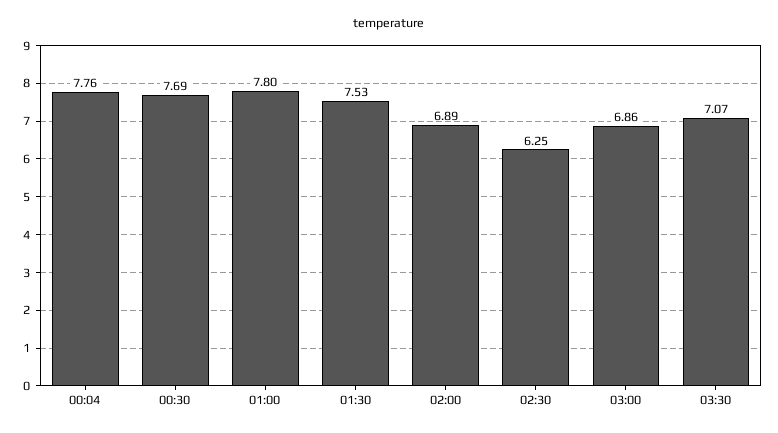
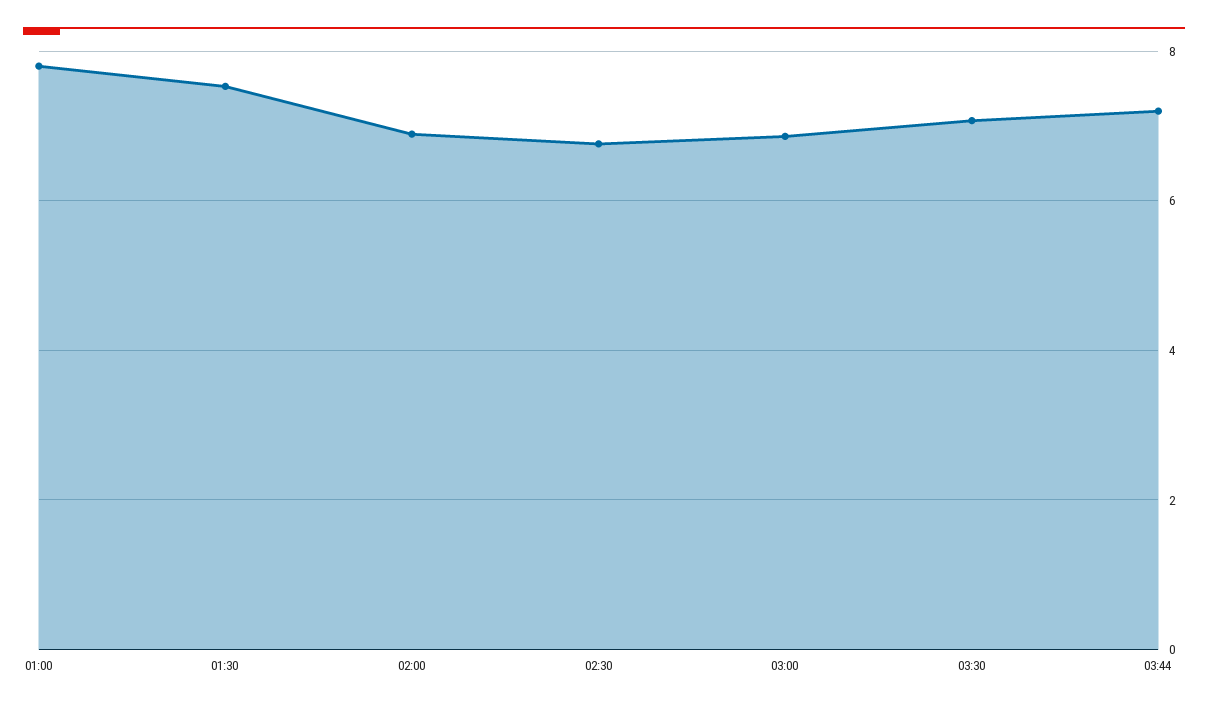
00:04: 7.76 -> none
00:30: 7.69 -> none
02:30: 6.25 -> 6.8
03:44: none -> 7.2

